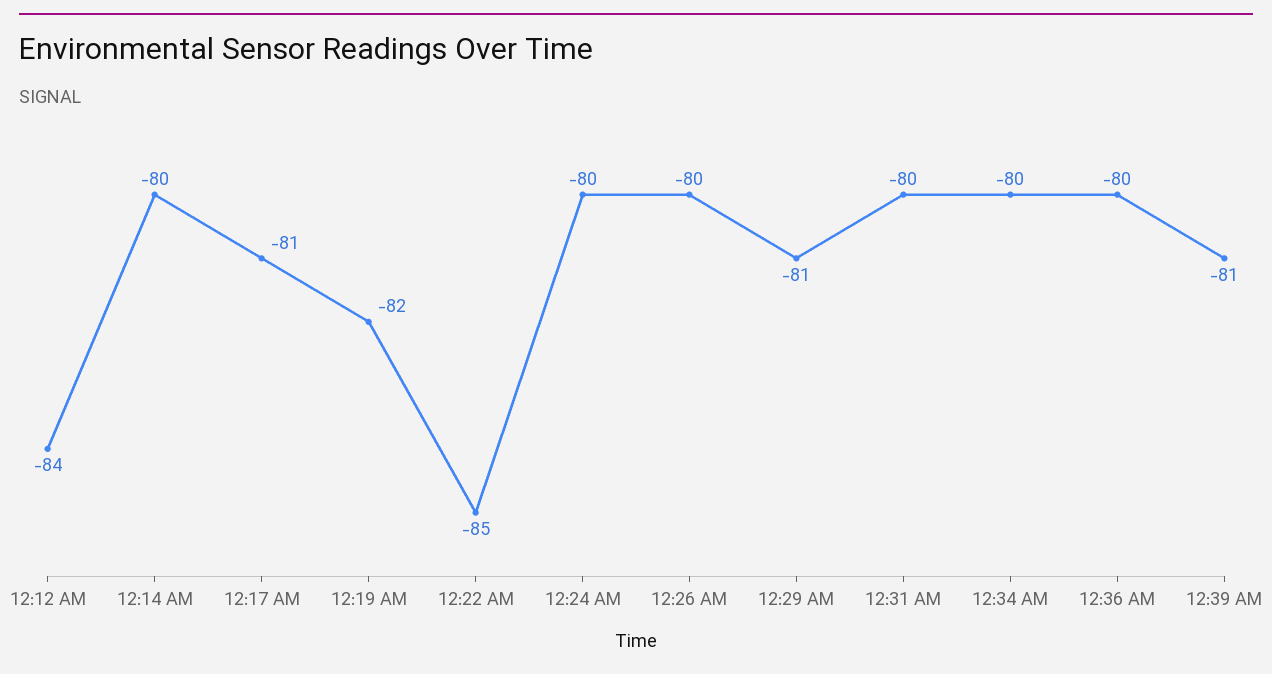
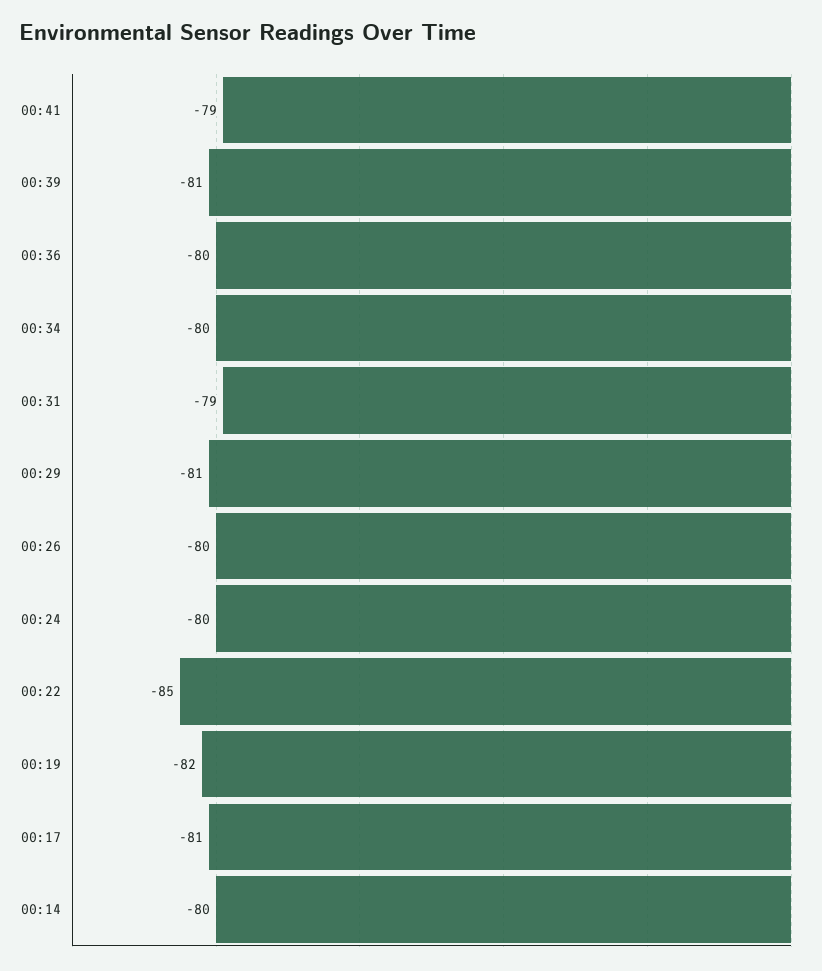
12:12 AM: -84 -> none
12:31 AM: -80 -> -79
00:41: none -> -79

